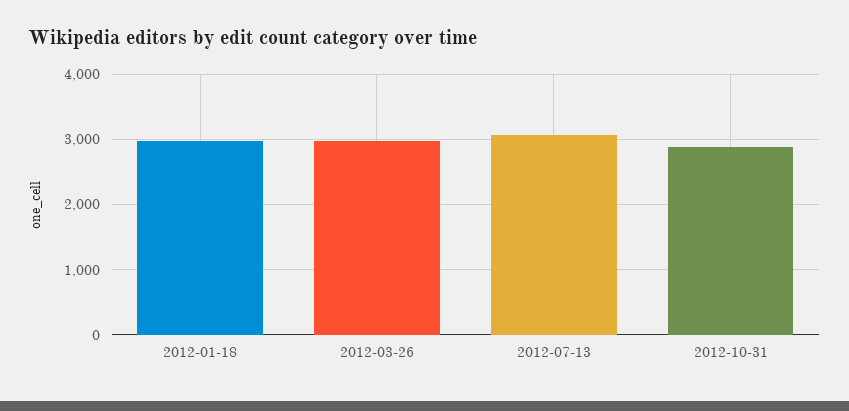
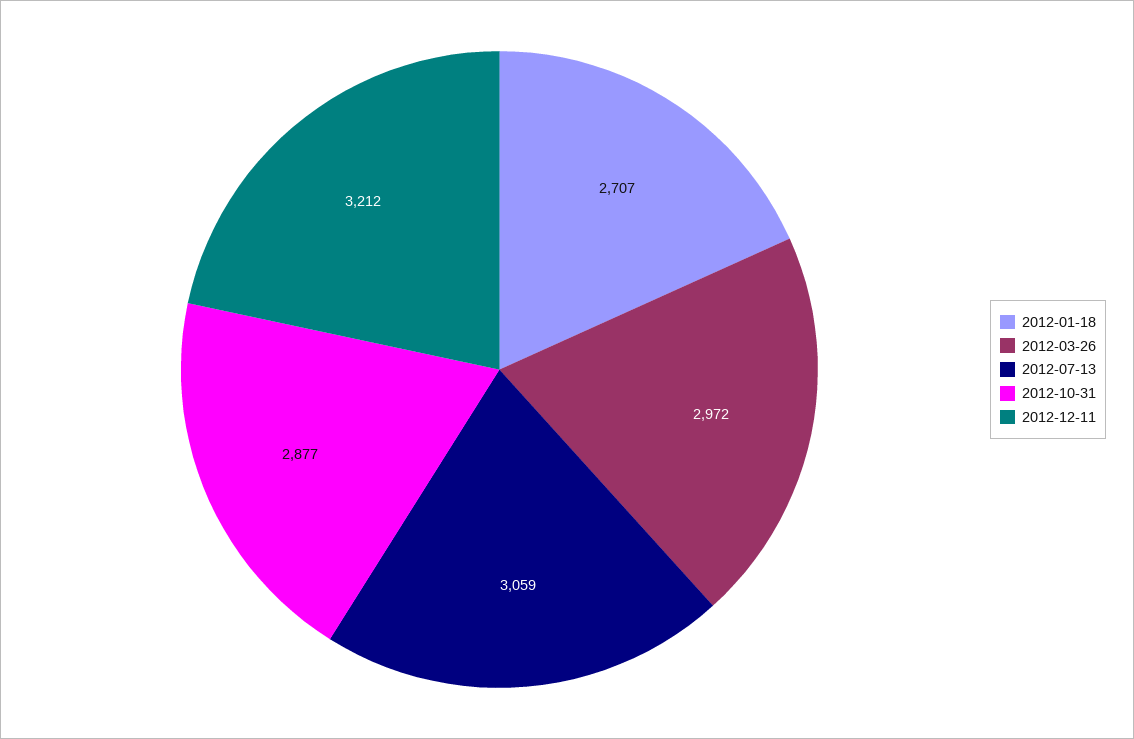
2012-01-18: 3000 -> 2707
2012-12-11: none -> 3212

